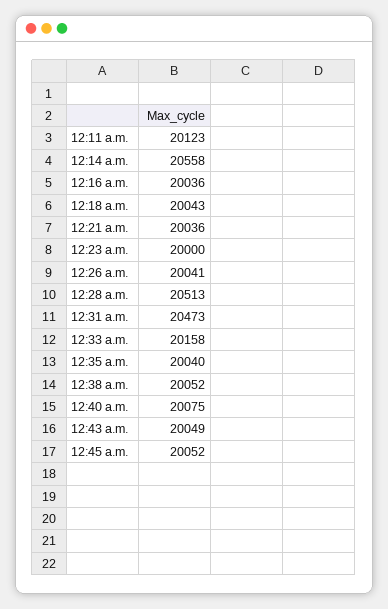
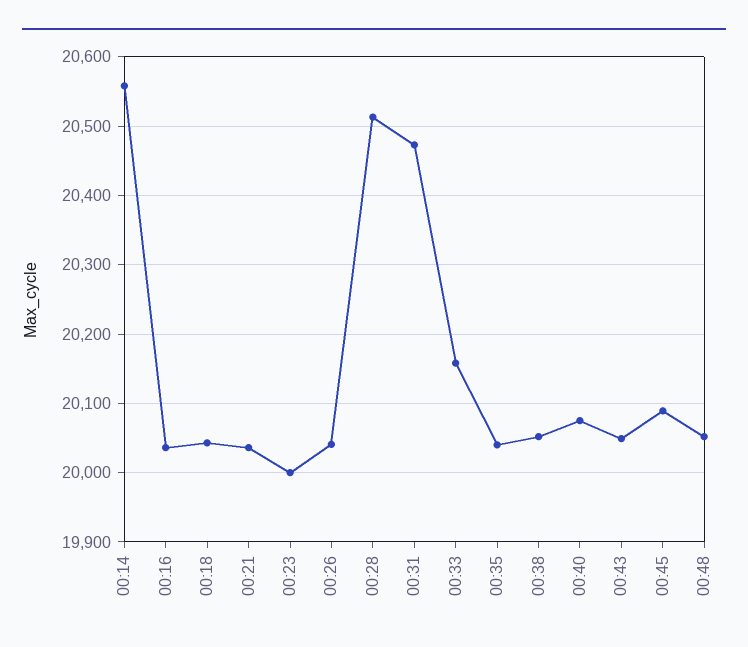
12:11 a.m.: 20123 -> none
12:45 a.m.: 20052 -> 20090
00:48: none -> 20050

